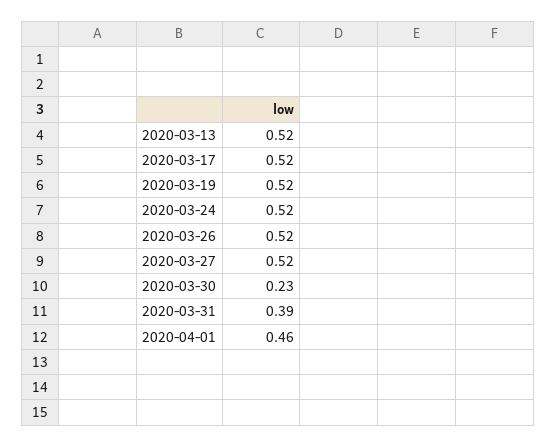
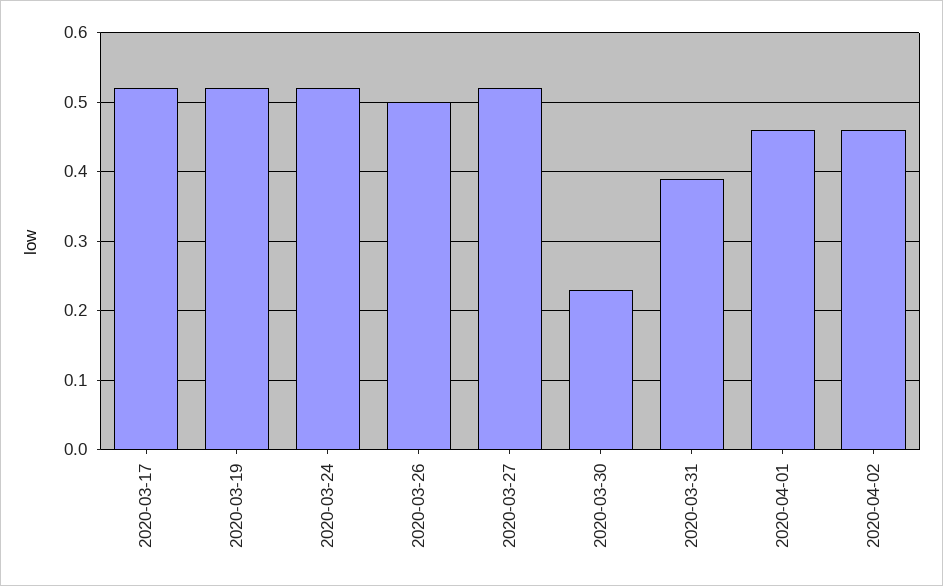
2020-03-13: 0.52 -> none
2020-03-26: 0.52 -> 0.5
2020-04-02: none -> 0.46

